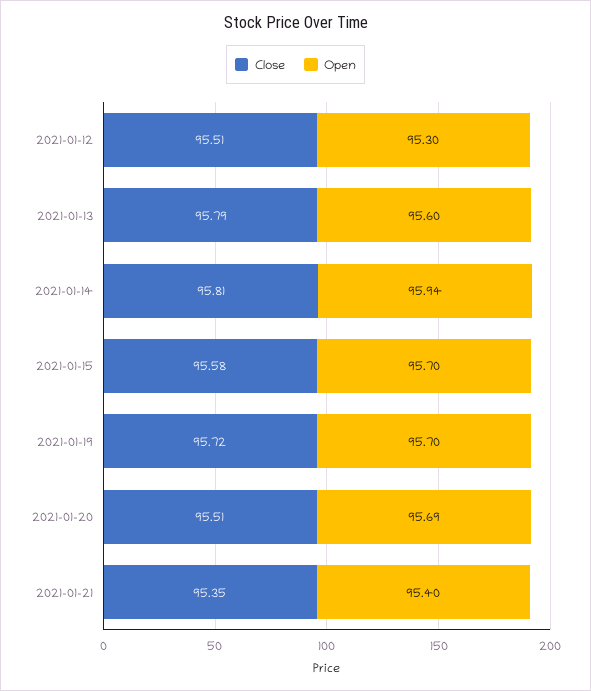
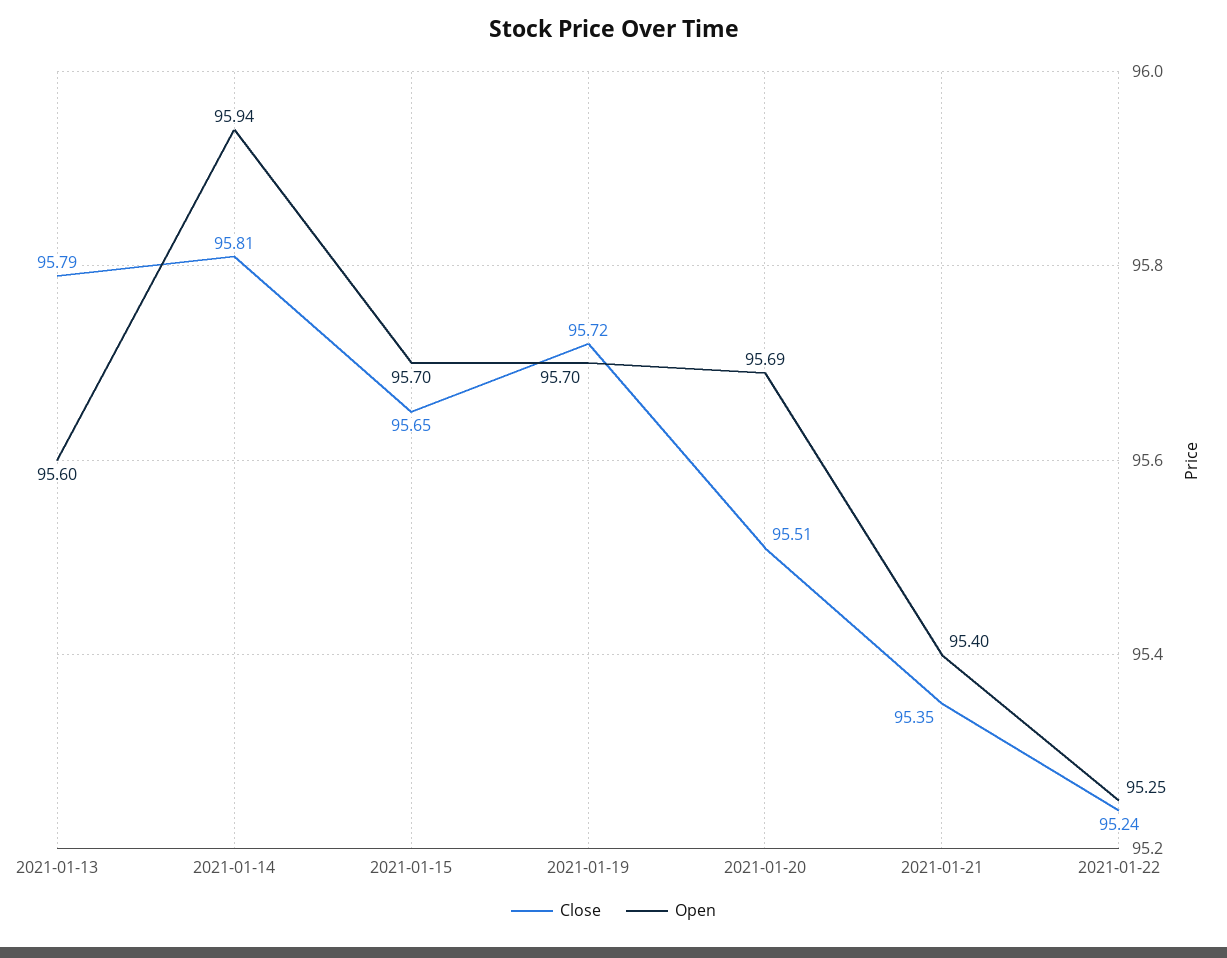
Close, 2021-01-12: 95.51 -> none
Open, 2021-01-12: 95.3 -> none
Close, 2021-01-15: 95.58 -> 95.65
Close, 2021-01-22: none -> 95.24
Open, 2021-01-22: none -> 95.25

